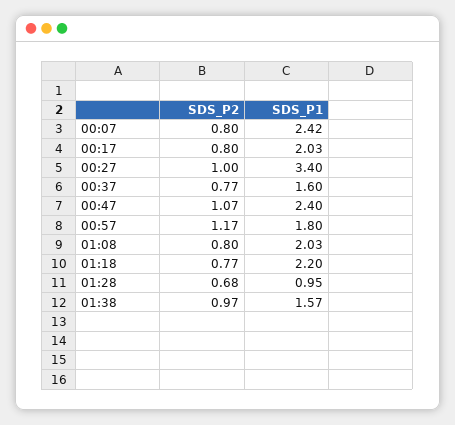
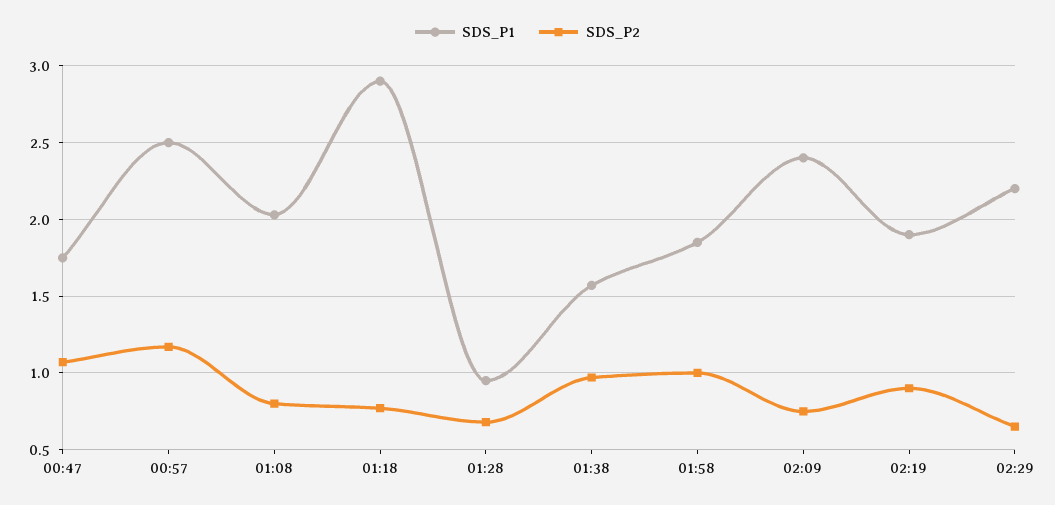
SDS_P2, 00:07: 0.8 -> none
SDS_P1, 00:07: 2.42 -> none
SDS_P2, 00:17: 0.8 -> none
SDS_P1, 00:17: 2.03 -> none
SDS_P2, 00:27: 1 -> none
SDS_P1, 00:27: 3.4 -> none
SDS_P2, 00:37: 0.77 -> none
SDS_P1, 00:37: 1.6 -> none
SDS_P1, 00:47: 2.4 -> 1.75
SDS_P1, 00:57: 1.8 -> 2.5
SDS_P1, 01:18: 2.2 -> 2.9
SDS_P1, 01:58: none -> 1.85
SDS_P2, 01:58: none -> 1
SDS_P1, 02:09: none -> 2.4
SDS_P2, 02:09: none -> 0.75
SDS_P1, 02:19: none -> 1.9
SDS_P2, 02:19: none -> 0.9
SDS_P1, 02:29: none -> 2.2
SDS_P2, 02:29: none -> 0.65

